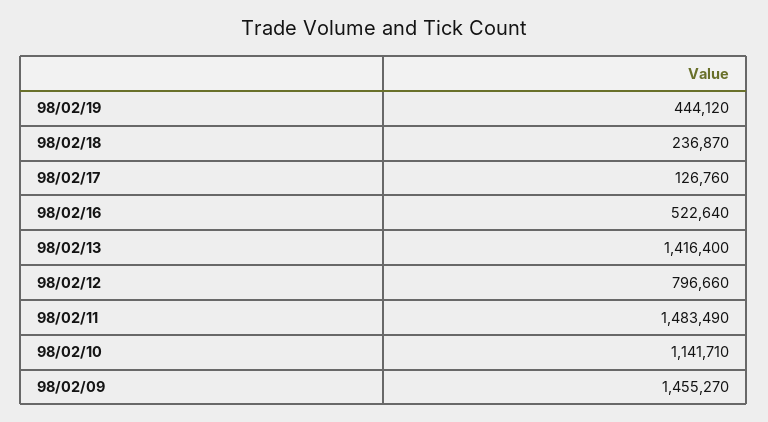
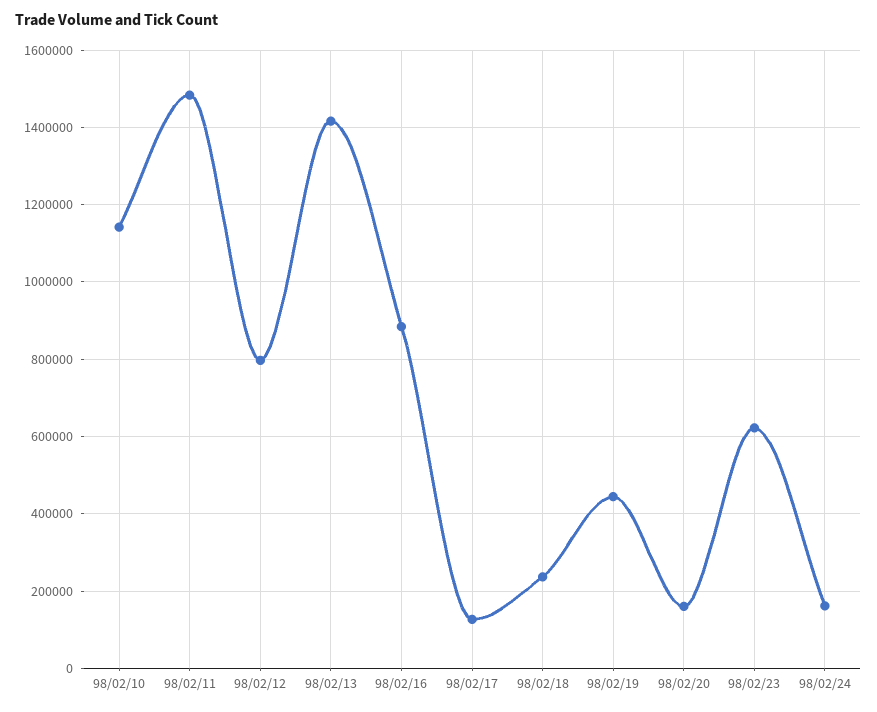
98/02/16: 522640 -> 880000
98/02/09: 1455270 -> none
98/02/20: none -> 160000
98/02/23: none -> 620000
98/02/24: none -> 160000

